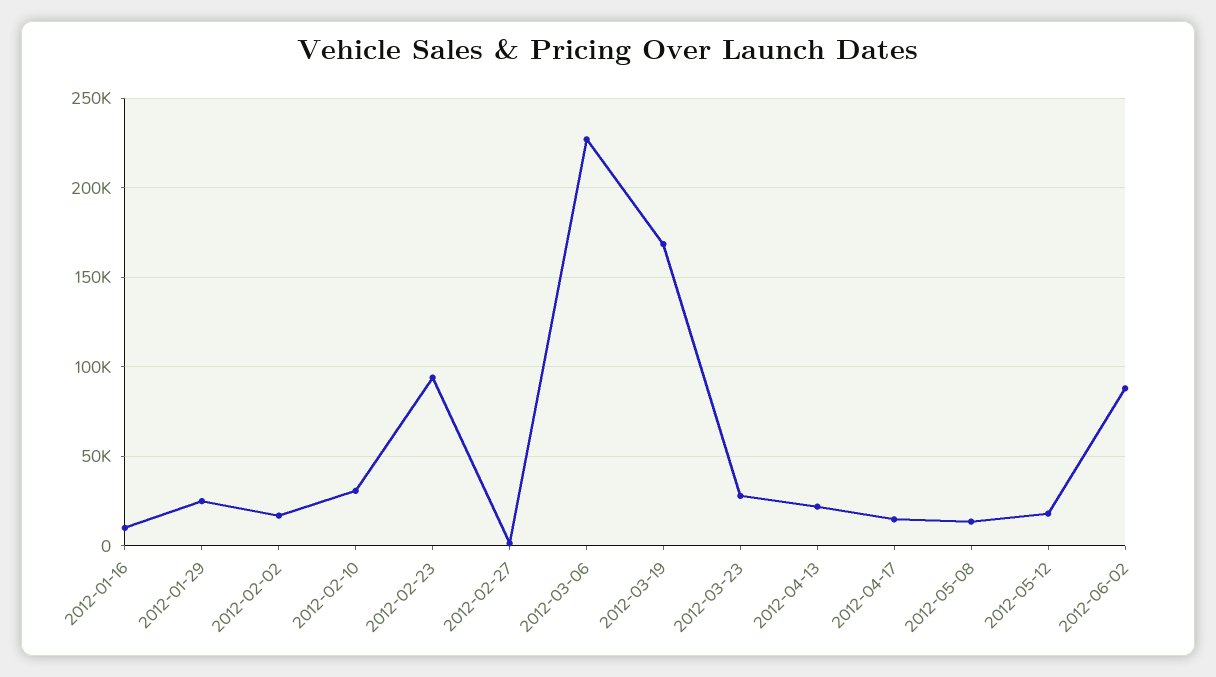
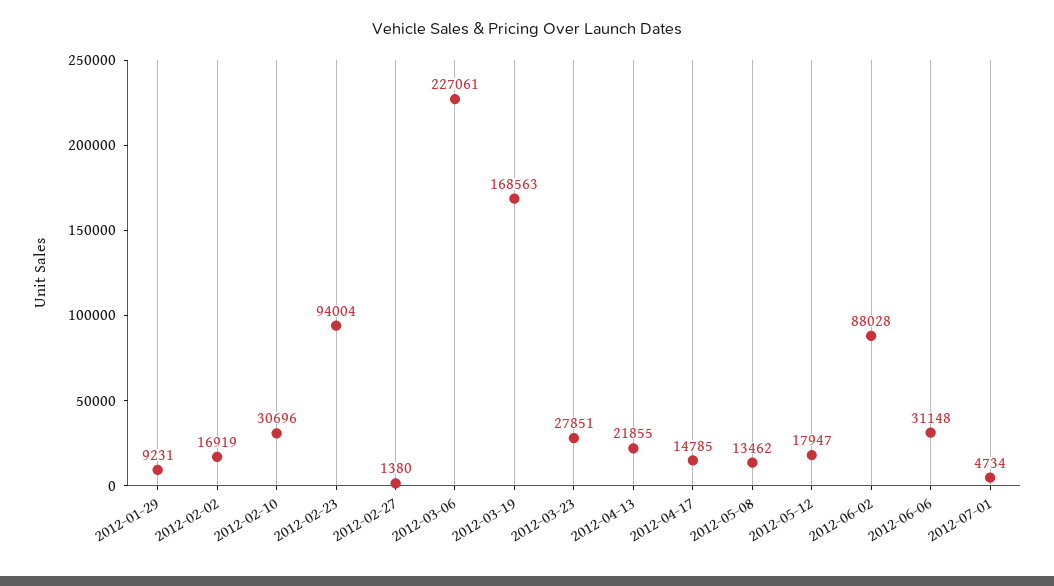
2012-01-16: 10000 -> none
2012-01-29: 25000 -> 9231
2012-06-06: none -> 31148
2012-07-01: none -> 4734

